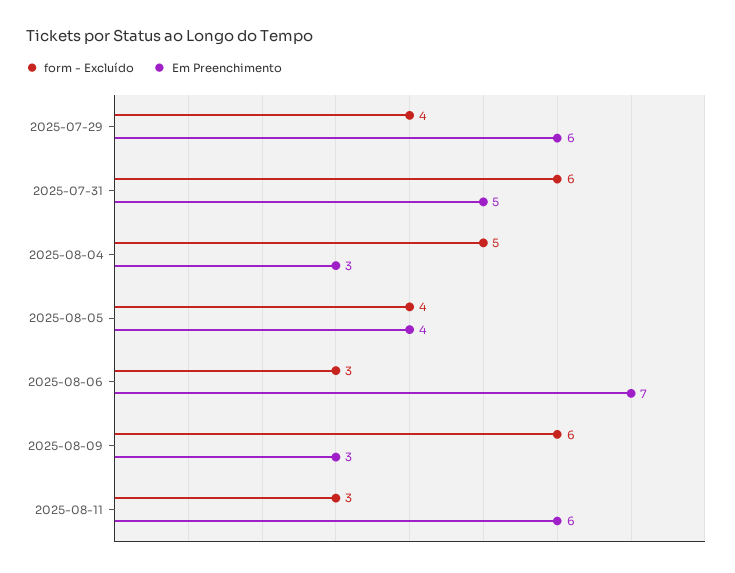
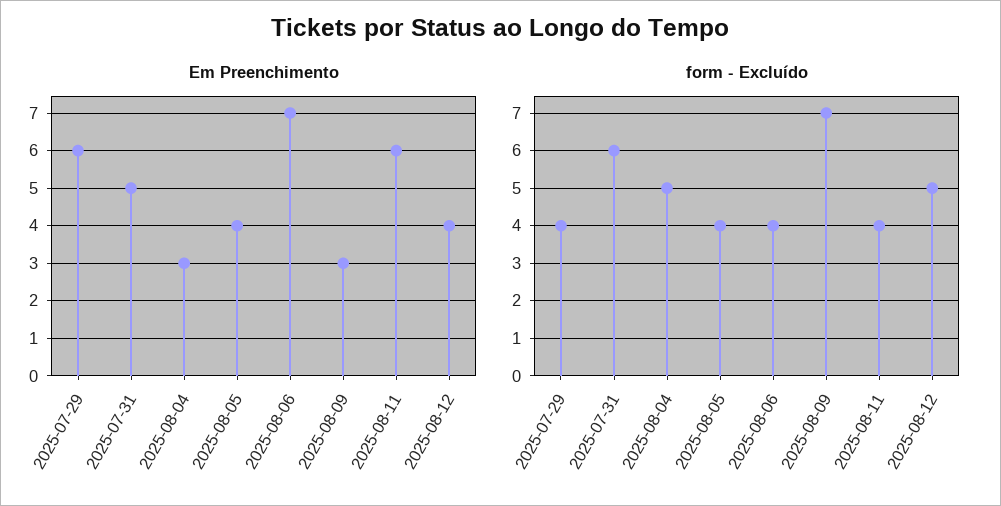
form - Excluído, 2025-08-06: 3 -> 4
form - Excluído, 2025-08-09: 6 -> 7
form - Excluído, 2025-08-11: 3 -> 4
Em Preenchimento, 2025-08-12: none -> 4
form - Excluído, 2025-08-12: none -> 5

